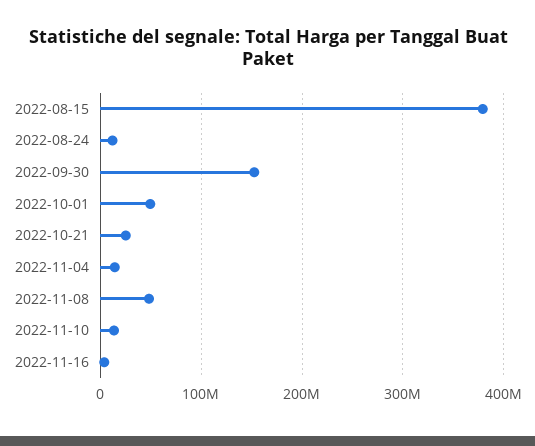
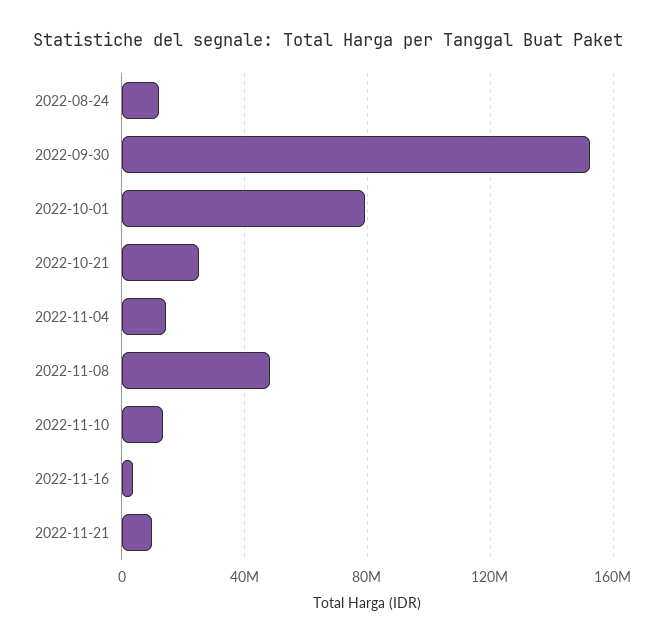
2022-08-15: 380000000 -> none
2022-10-01: 50000000 -> 80000000
2022-11-21: none -> 10000000

